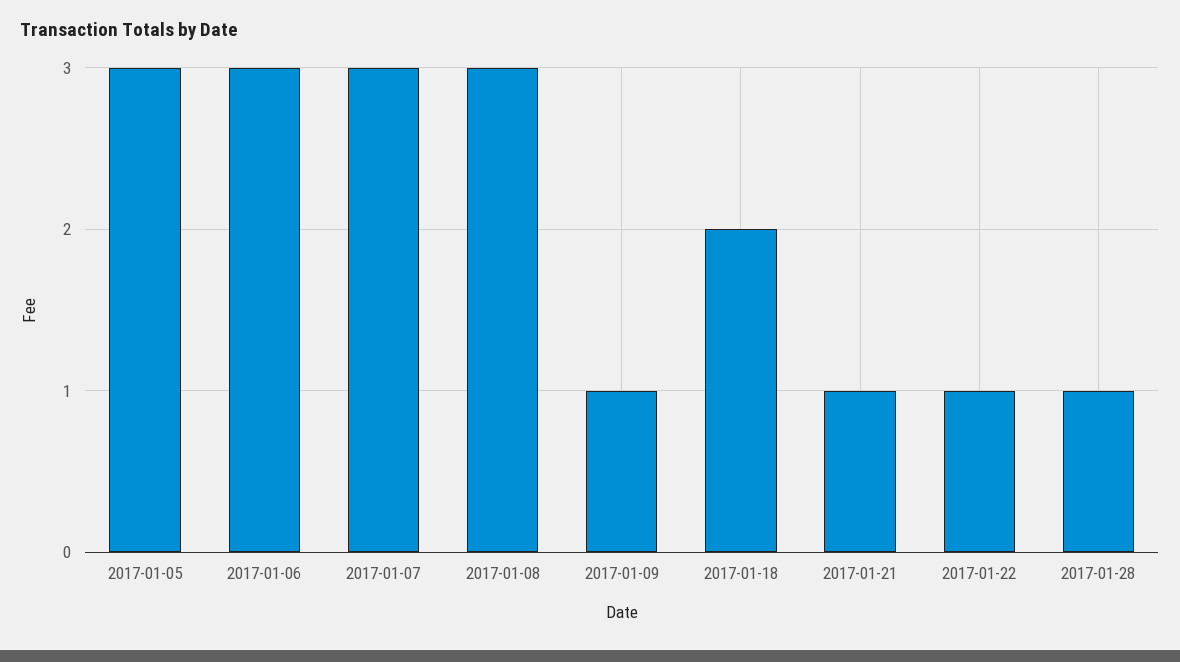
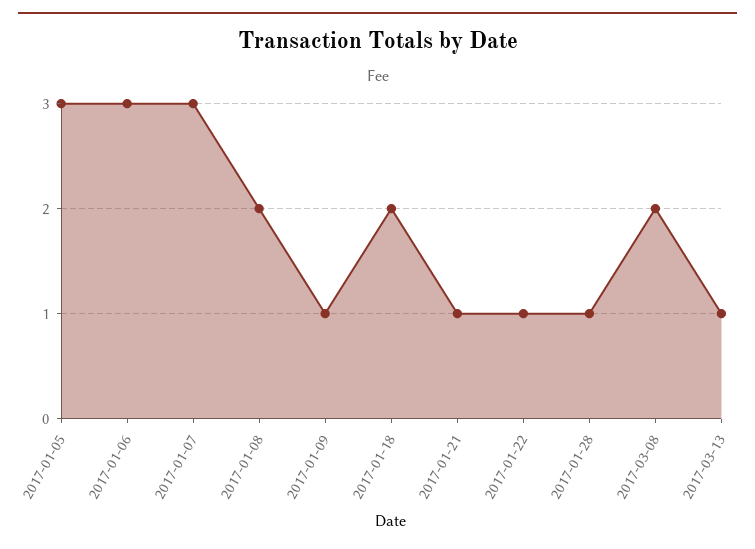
2017-01-08: 3 -> 2
2017-03-08: none -> 2
2017-03-13: none -> 1

